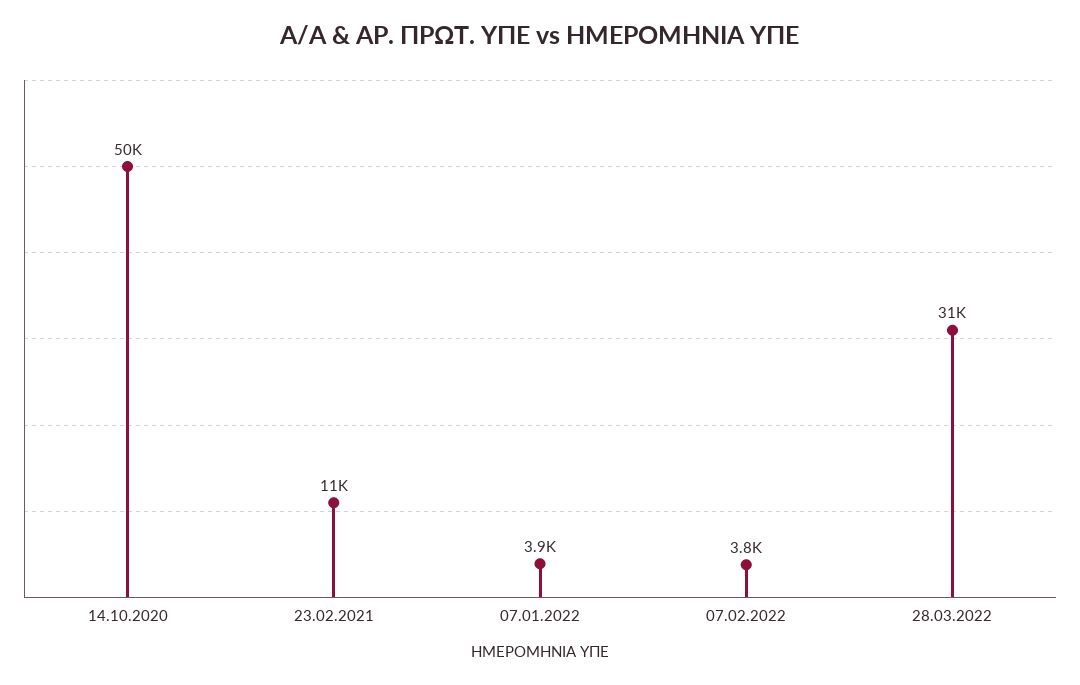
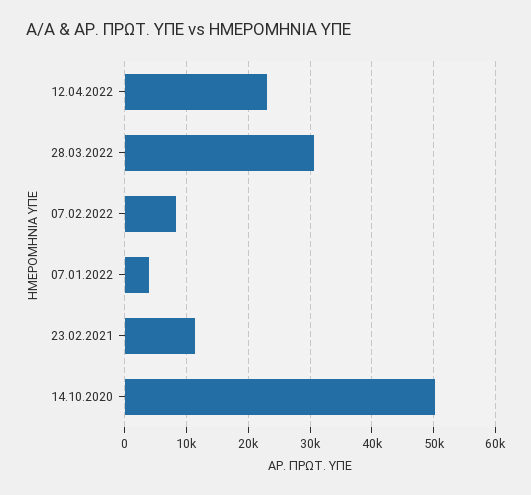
07.02.2022: 3800 -> 8000
12.04.2022: none -> 23000

